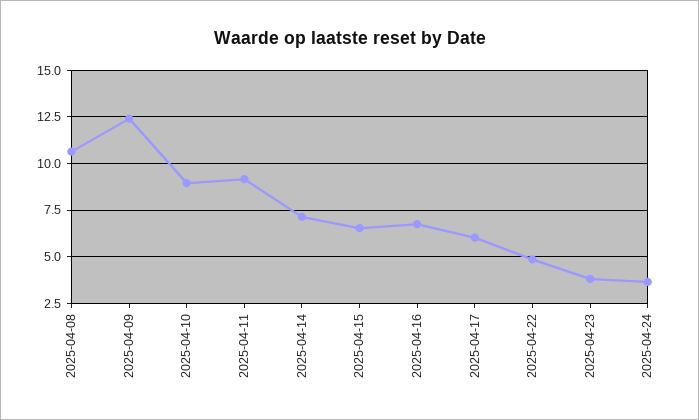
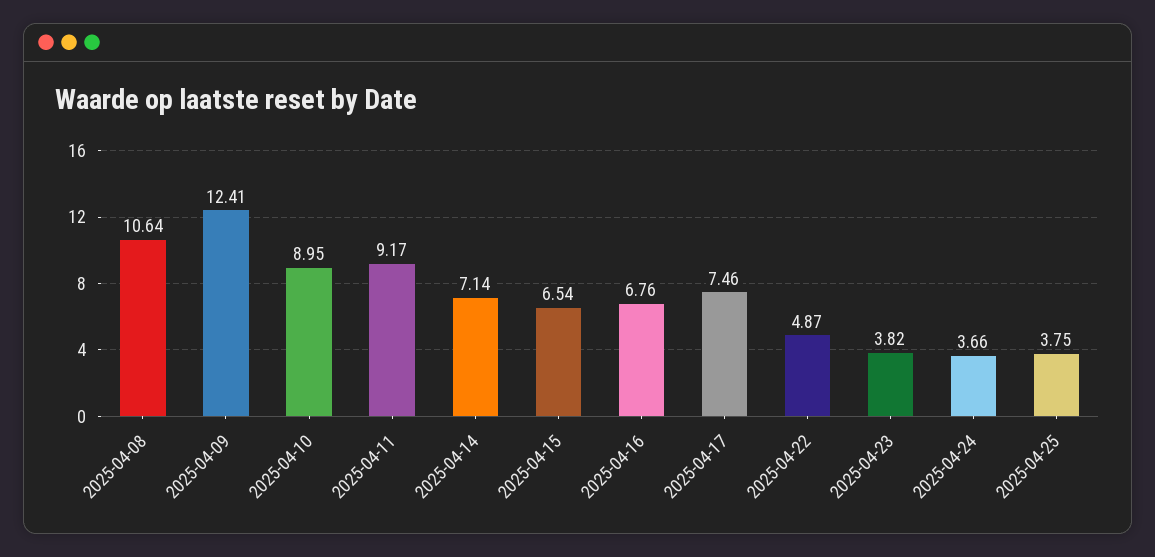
2025-04-17: 6 -> 7.46
2025-04-25: none -> 3.75

